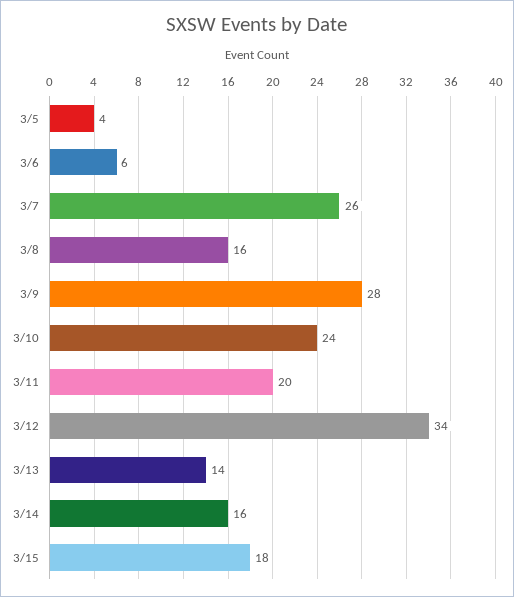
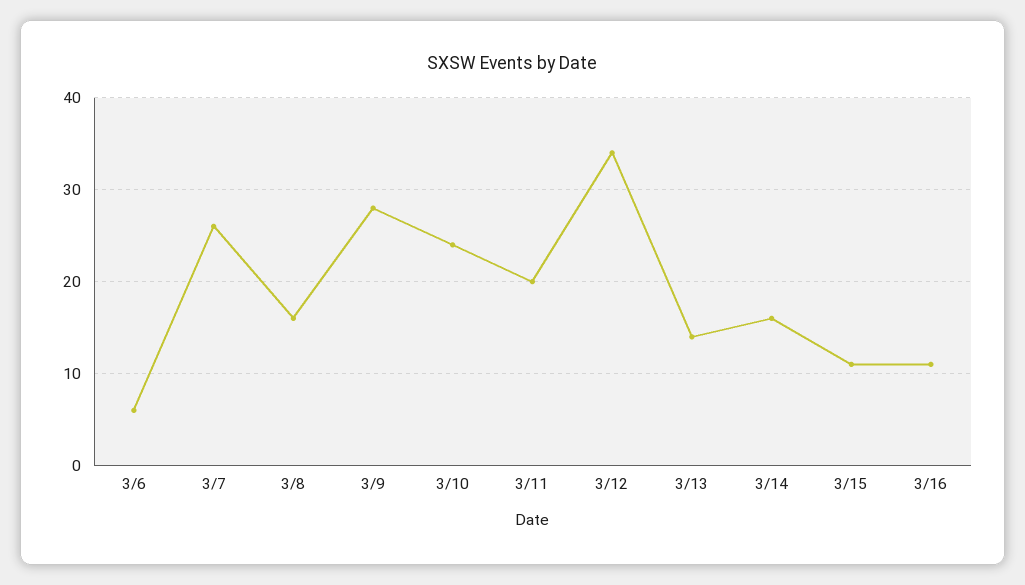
3/5: 4 -> none
3/15: 18 -> 11
3/16: none -> 11

